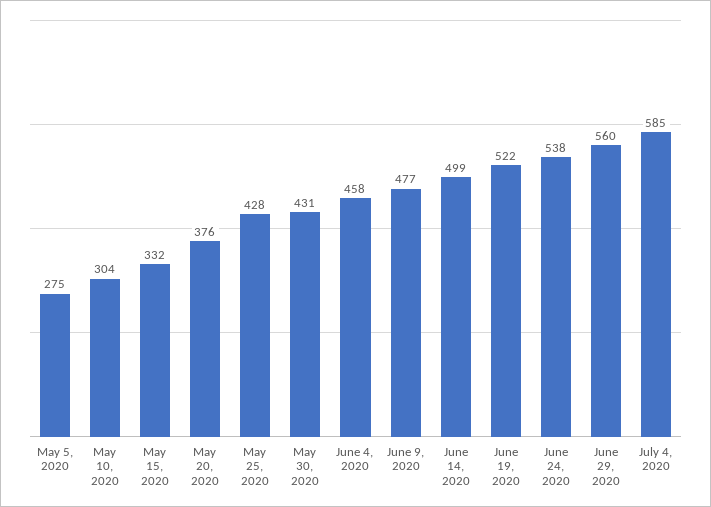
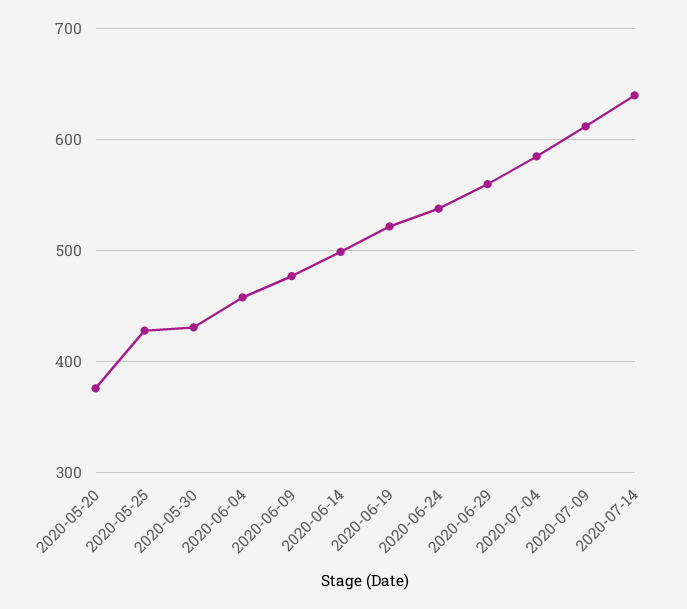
May 5, 2020: 275 -> none
May 10, 2020: 304 -> none
May 15, 2020: 332 -> none
2020-07-09: none -> 610
2020-07-14: none -> 640

